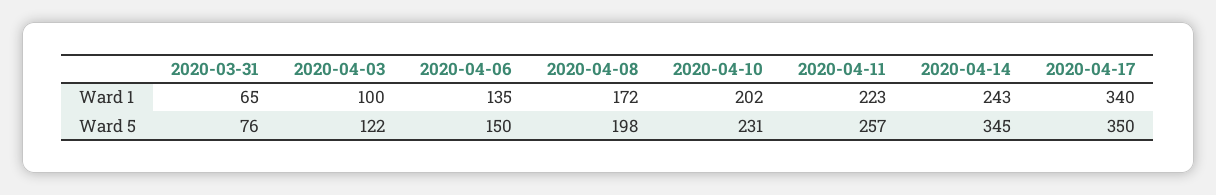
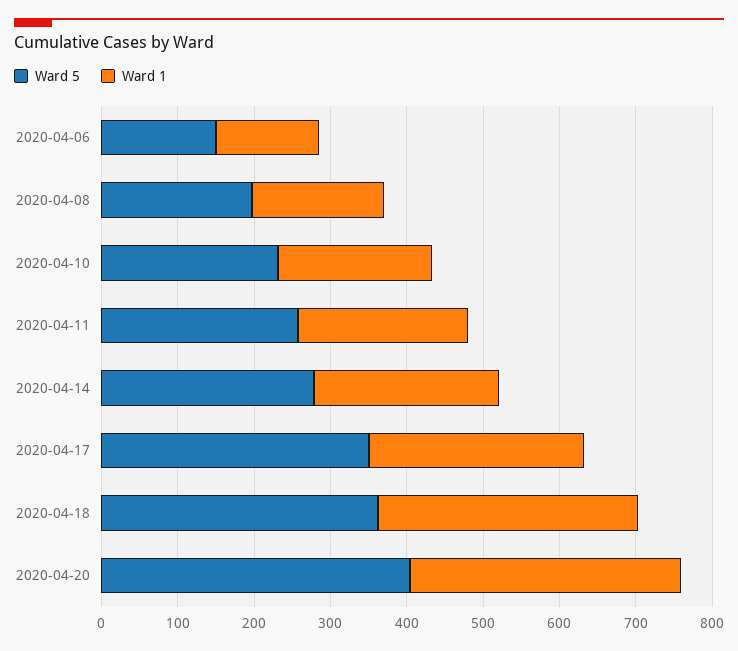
Ward 1, 2020-03-31: 65 -> none
Ward 1, 2020-04-03: 100 -> none
Ward 1, 2020-04-17: 340 -> 280
Ward 5, 2020-03-31: 76 -> none
Ward 5, 2020-04-03: 122 -> none
Ward 5, 2020-04-14: 345 -> 280
Ward 5, 2020-04-18: none -> 360
Ward 1, 2020-04-18: none -> 340
Ward 5, 2020-04-20: none -> 400
Ward 1, 2020-04-20: none -> 360

